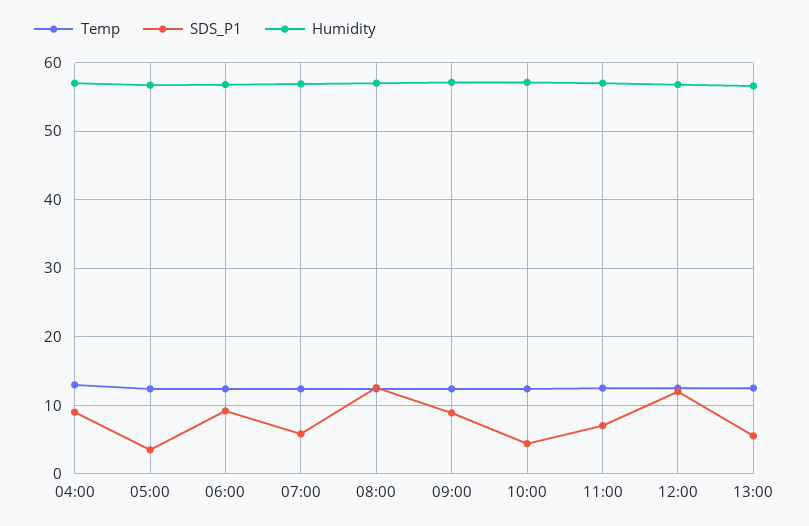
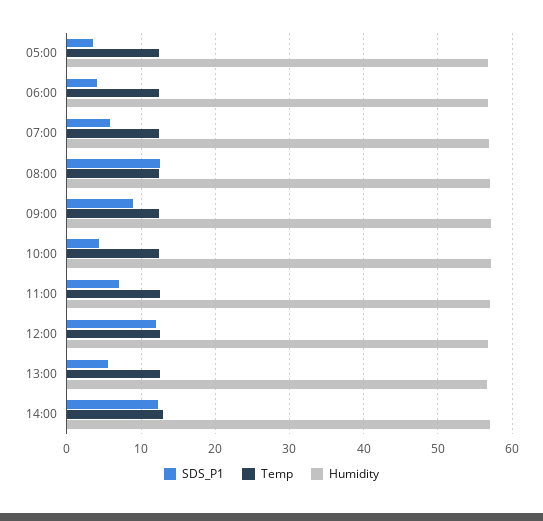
Temp, 04:00: 13 -> none
SDS_P1, 04:00: 9 -> none
Humidity, 04:00: 57 -> none
SDS_P1, 06:00: 9 -> 4
SDS_P1, 14:00: none -> 12
Temp, 14:00: none -> 13
Humidity, 14:00: none -> 57

